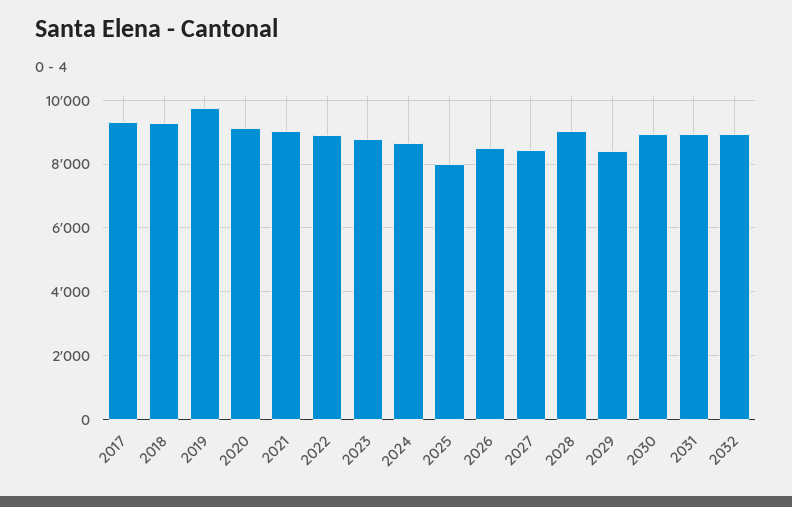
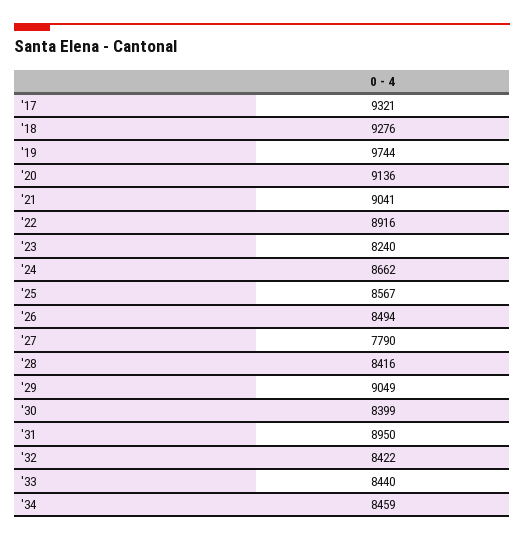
2023: 8800 -> 8240
2025: 8000 -> 8567
2027: 8400 -> 7790
2028: 9000 -> 8416
2029: 8400 -> 9049
2030: 9000 -> 8399
2032: 9000 -> 8422
'33: none -> 8440
'34: none -> 8459

